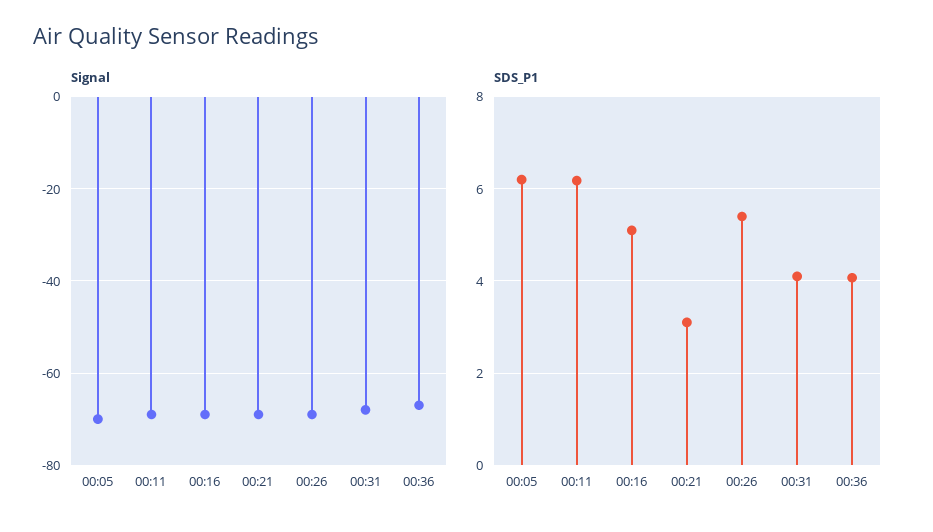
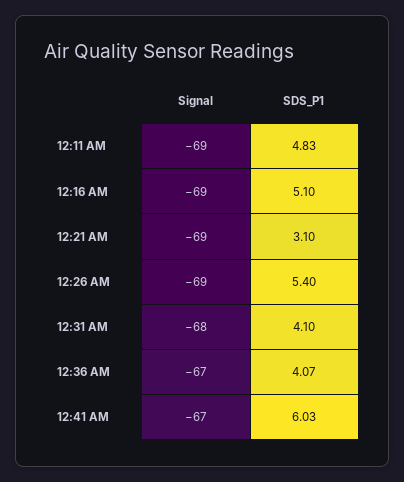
Signal, 00:05: -70 -> none
SDS_P1, 00:05: 6.2 -> none
SDS_P1, 00:11: 6.2 -> 4.83
Signal, 12:41 AM: none -> -67
SDS_P1, 12:41 AM: none -> 6.03

